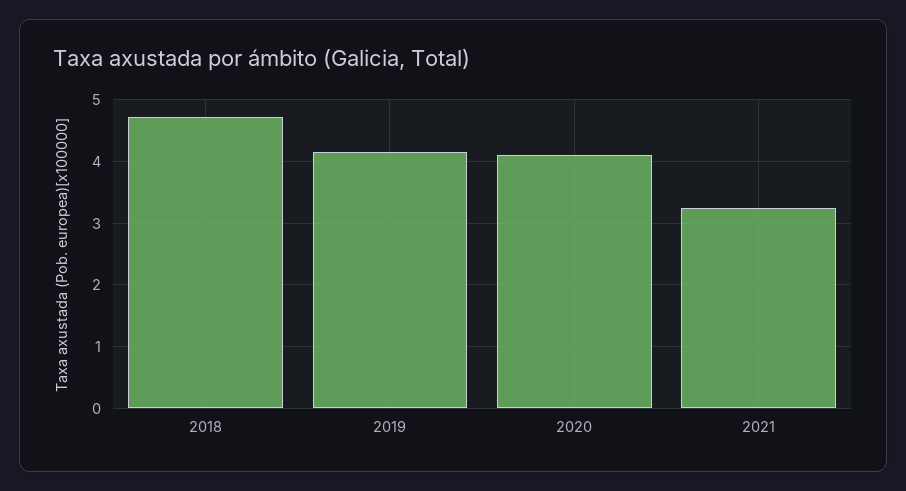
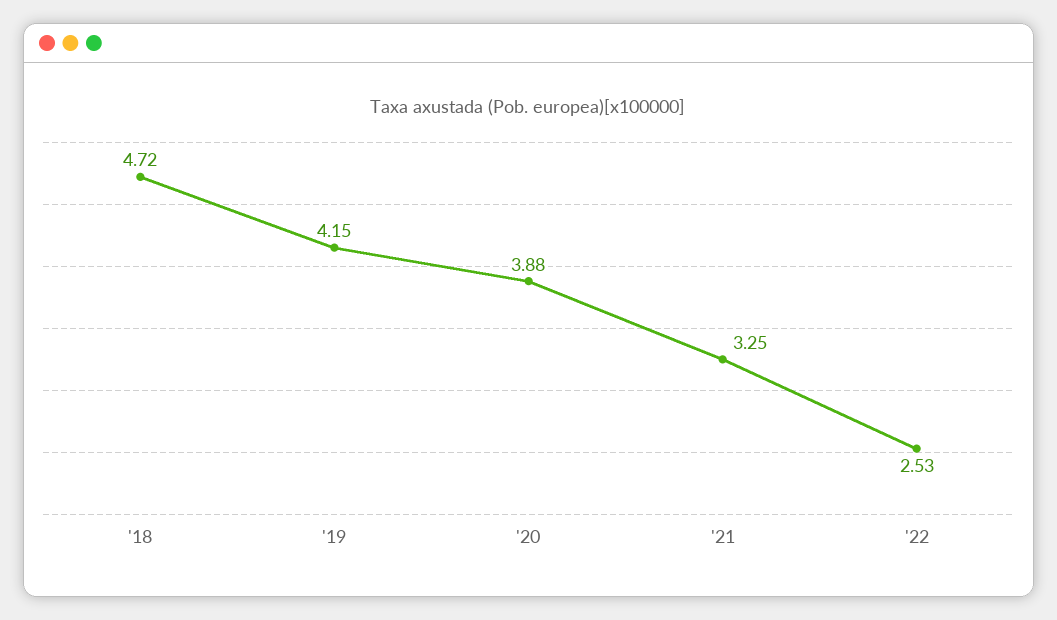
2020: 4.1 -> 3.88
'22: none -> 2.53

